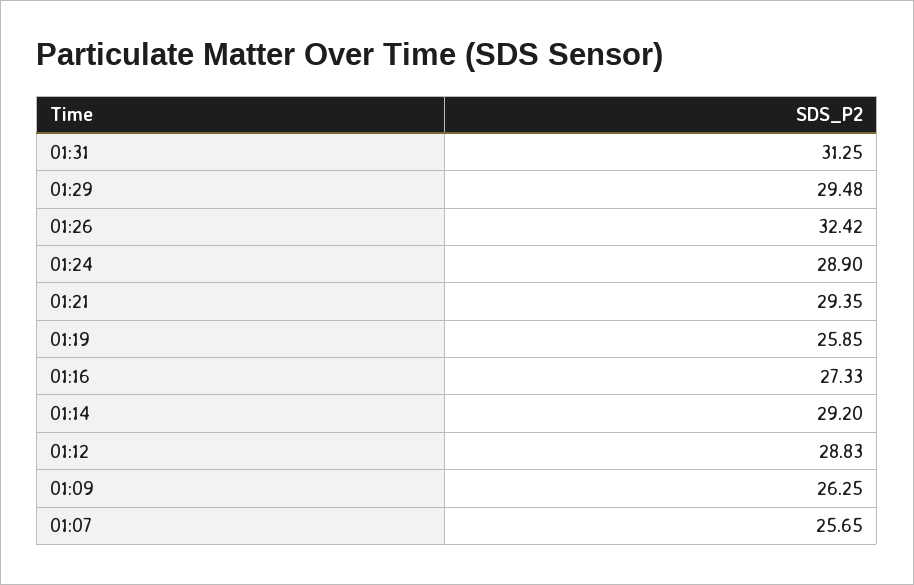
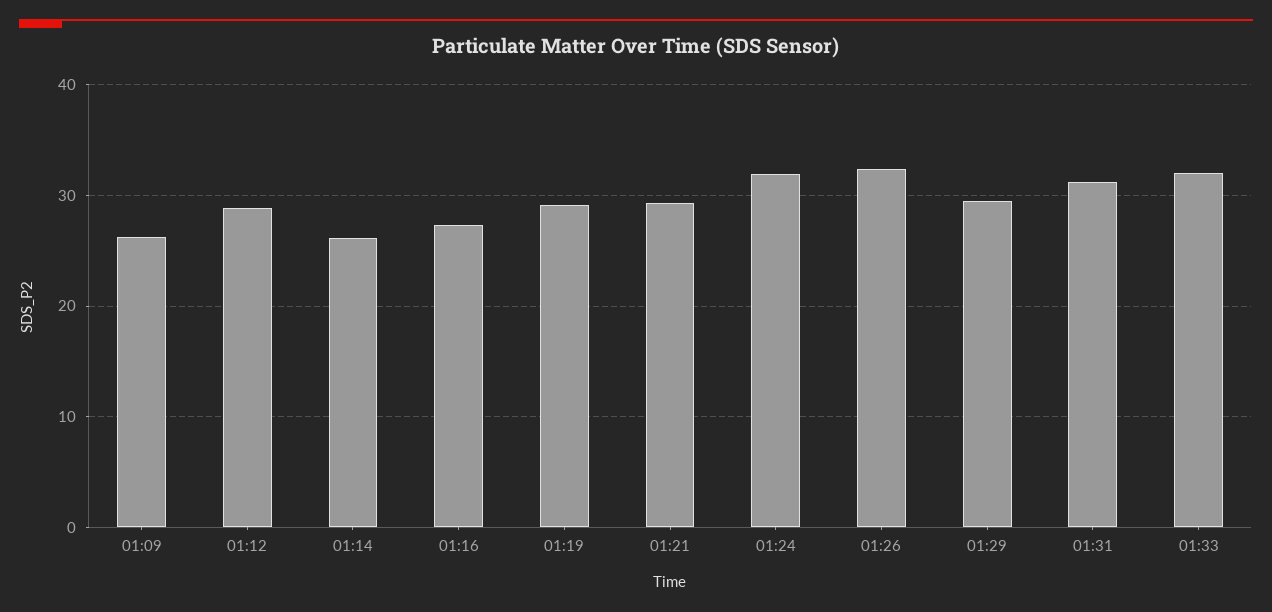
01:24: 28.9 -> 32
01:19: 25.85 -> 29
01:14: 29.2 -> 26
01:07: 25.65 -> none
01:33: none -> 32

